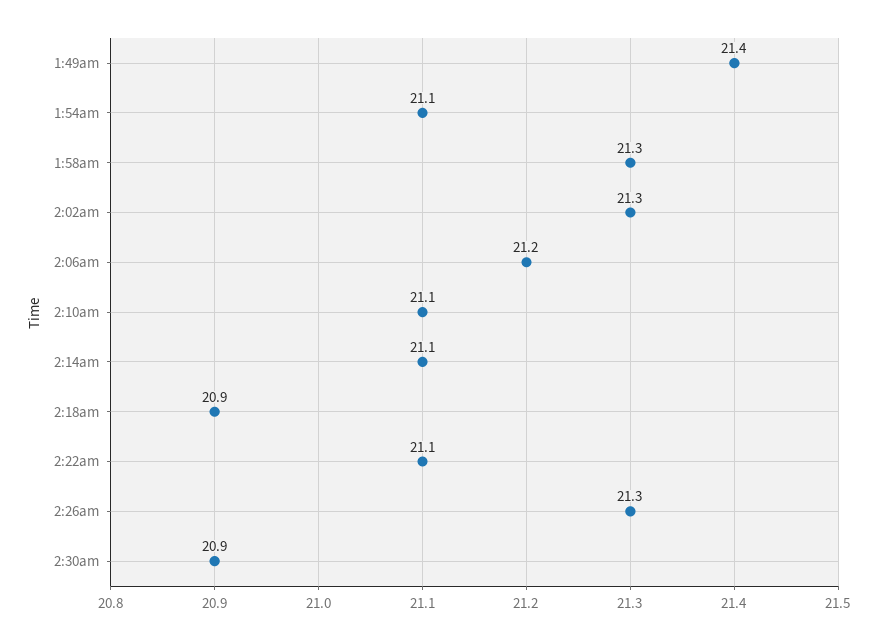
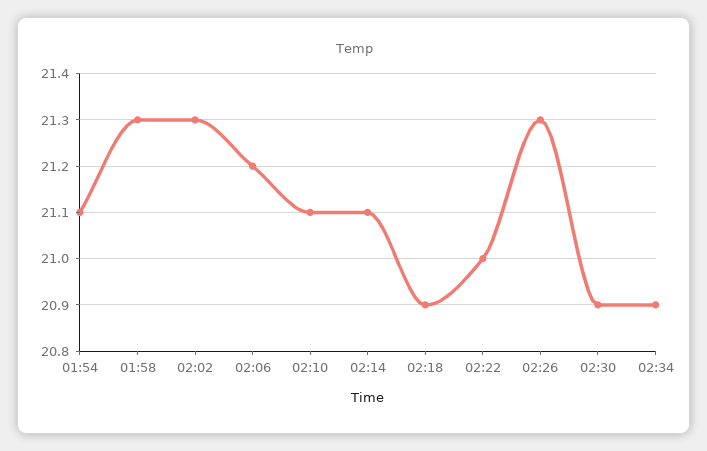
1:49am: 21.4 -> none
2:22am: 21.1 -> 21
02:34: none -> 20.9

